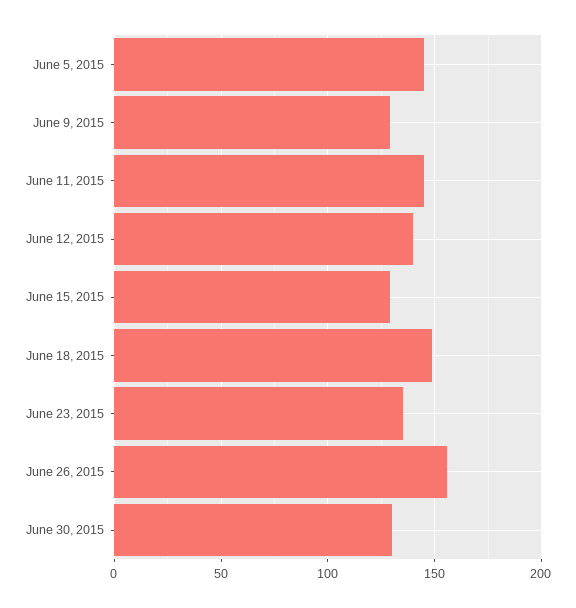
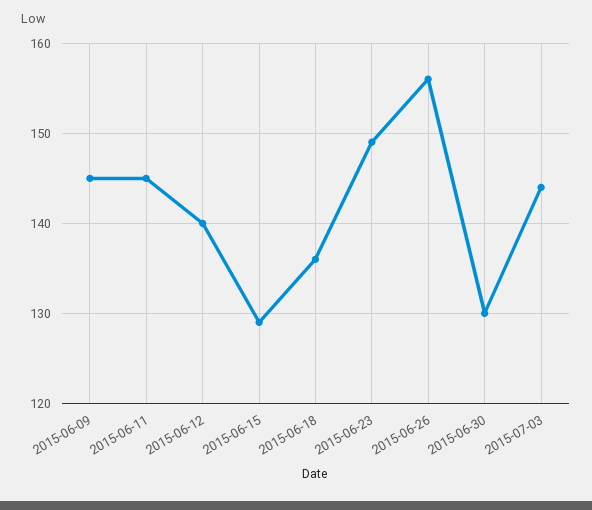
June 5, 2015: 145 -> none
June 9, 2015: 130 -> 145
June 18, 2015: 150 -> 136
June 23, 2015: 135 -> 149
2015-07-03: none -> 144

